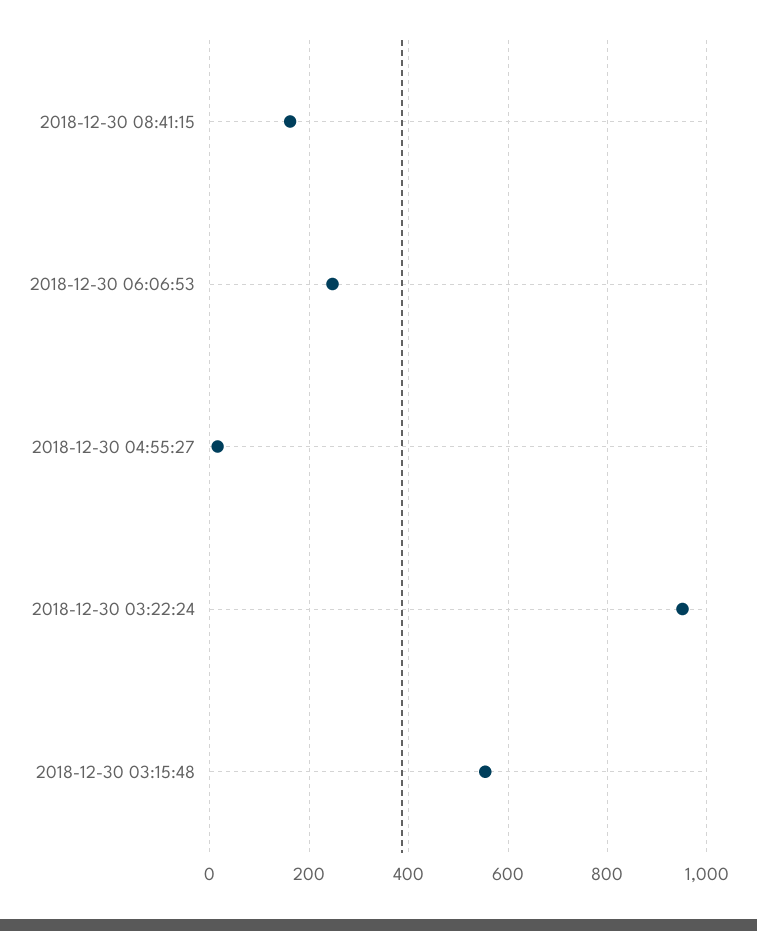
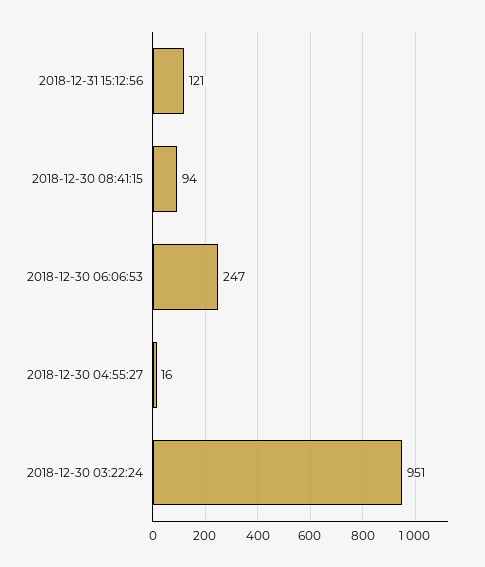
2018-12-30 08:41:15: 160 -> 94
2018-12-30 03:15:48: 560 -> none
2018-12-31 15:12:56: none -> 121

